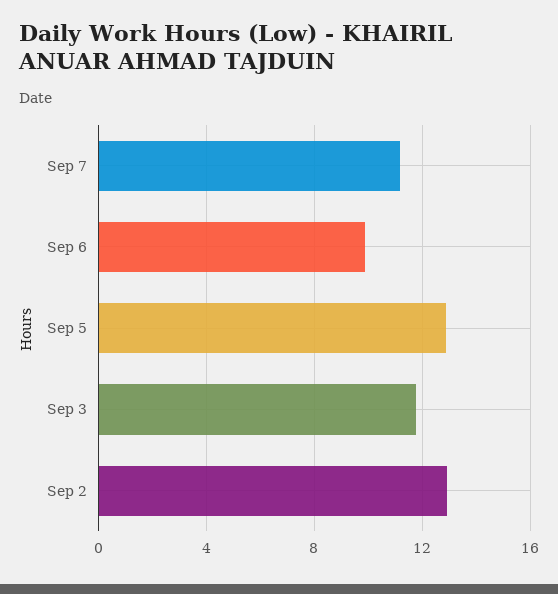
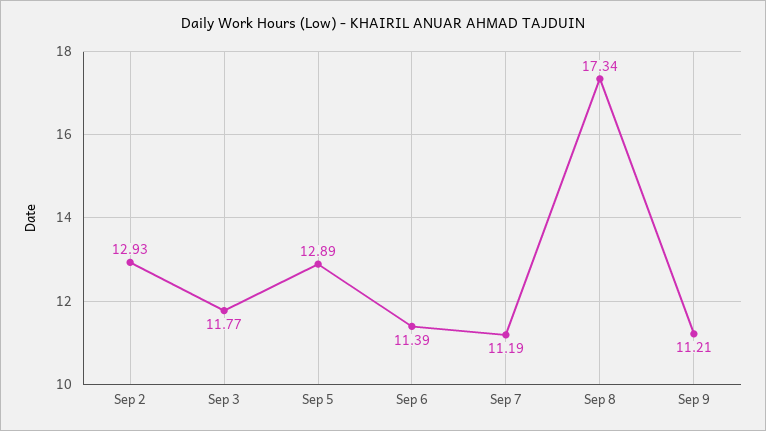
Sep 6: 10 -> 11.39
Sep 8: none -> 17.34
Sep 9: none -> 11.21

